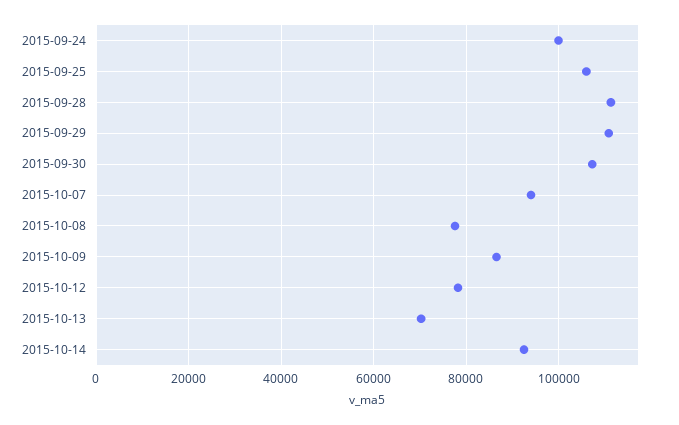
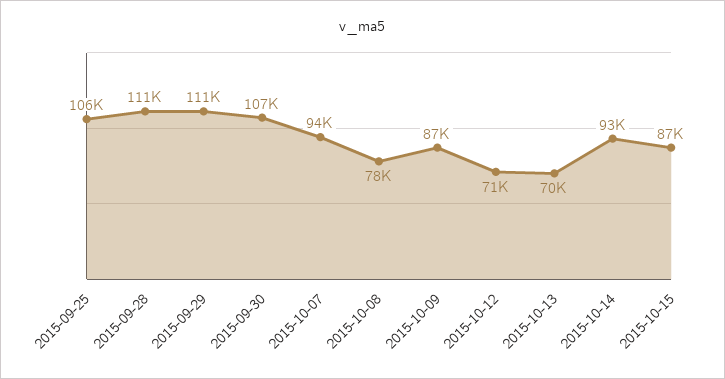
2015-09-24: 100000 -> none
2015-10-12: 78000 -> 71000
2015-10-15: none -> 87000

